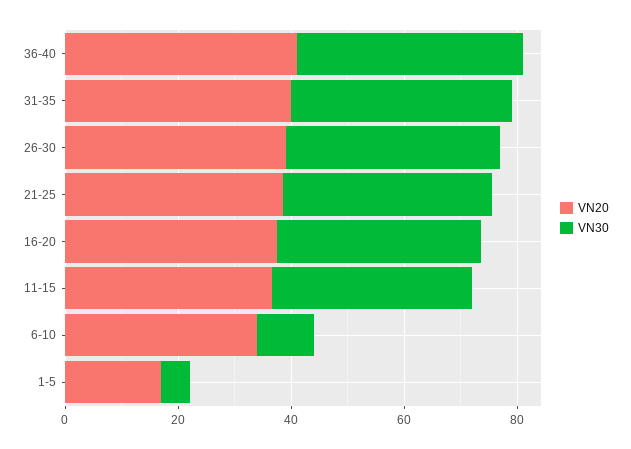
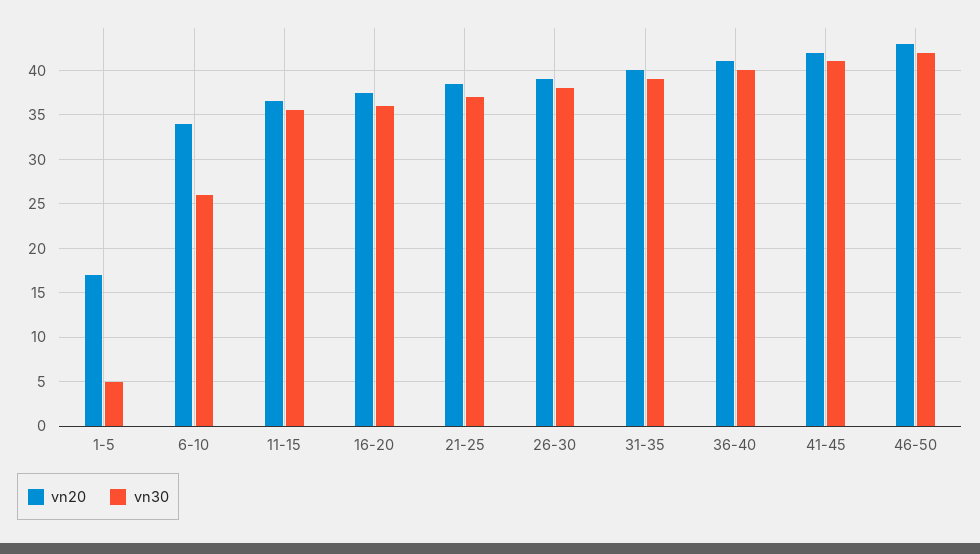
VN30, 6-10: 10 -> 26
VN20, 41-45: none -> 42
VN30, 41-45: none -> 41
VN20, 46-50: none -> 43
VN30, 46-50: none -> 42

